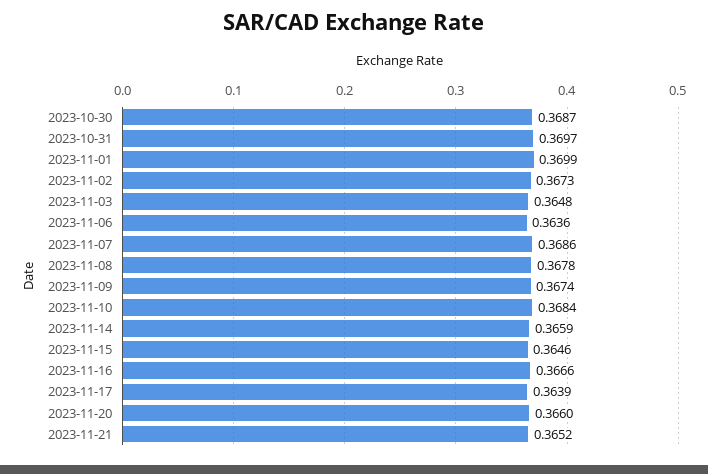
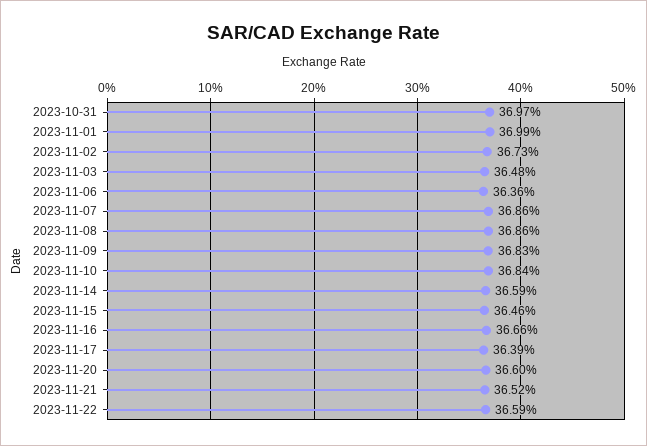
2023-10-30: 0.3687 -> none
2023-11-08: 0.3678 -> 0.3686
2023-11-09: 0.3674 -> 0.3683
2023-11-22: none -> 0.3659

